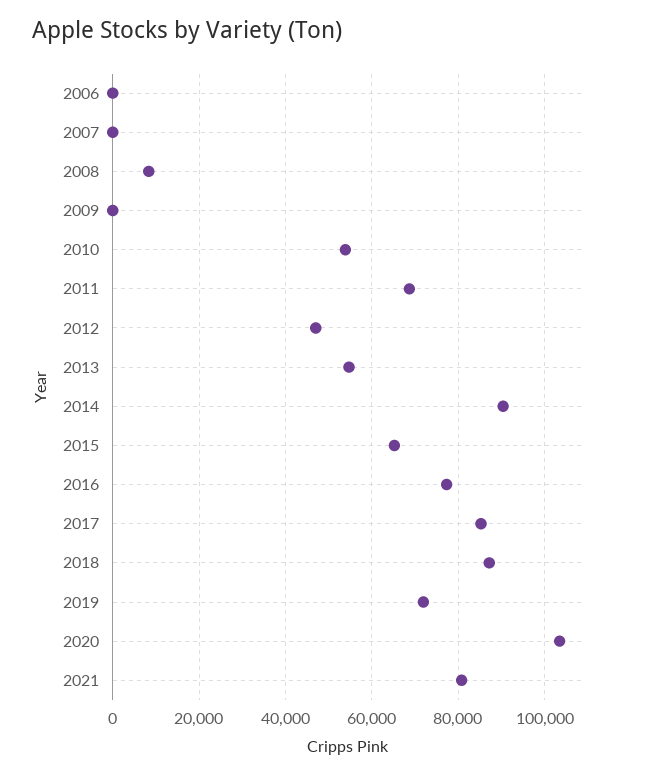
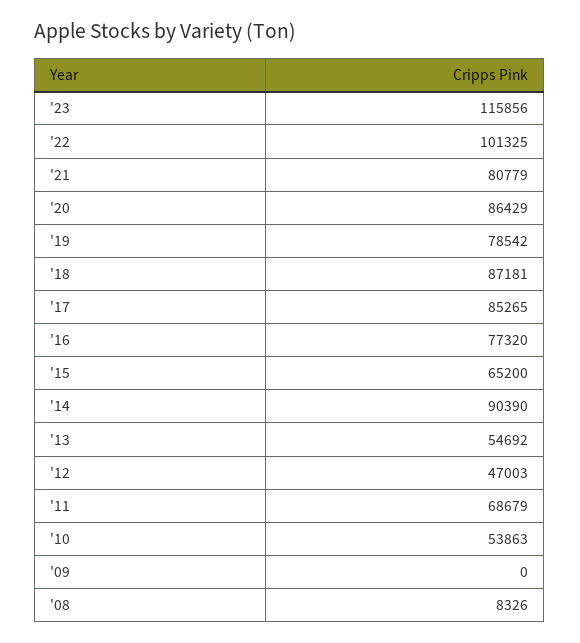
2006: 0 -> none
2007: 0 -> none
2019: 72000 -> 78542
2020: 104000 -> 86429
'23: none -> 115856
'22: none -> 101325

